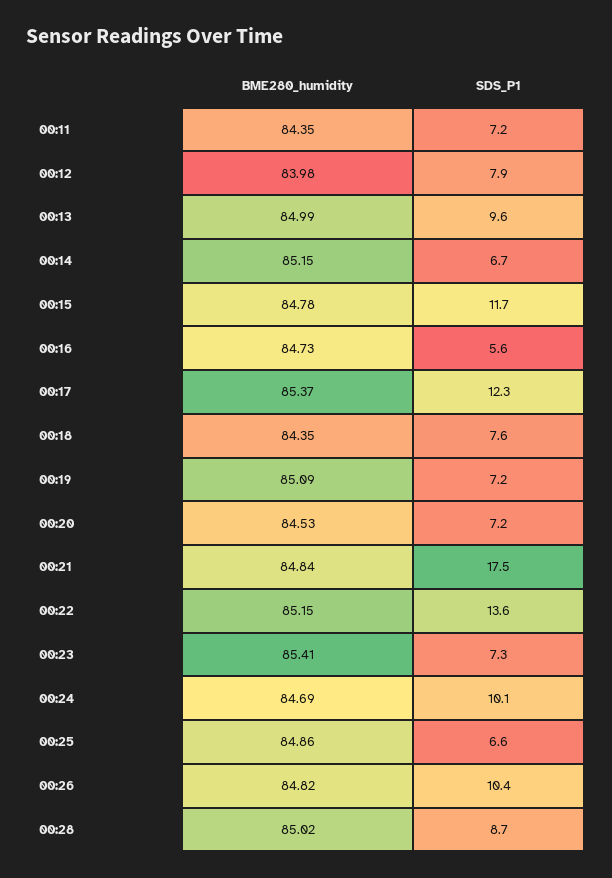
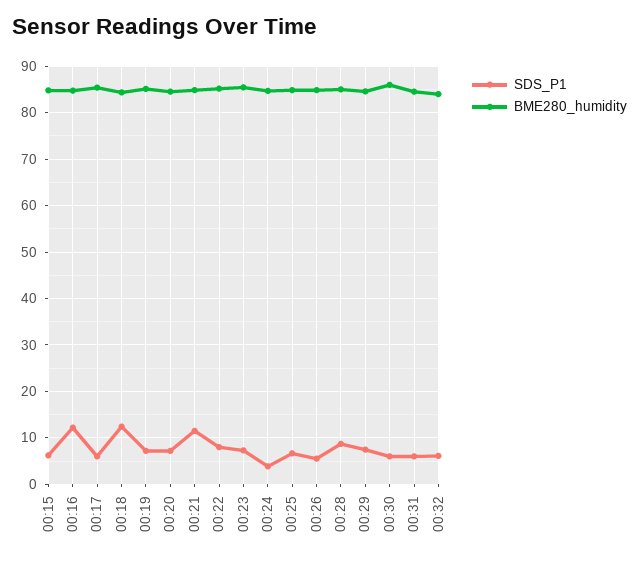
BME280_humidity, 00:11: 84.35 -> none
SDS_P1, 00:11: 7.2 -> none
BME280_humidity, 00:12: 83.98 -> none
SDS_P1, 00:12: 7.9 -> none
BME280_humidity, 00:13: 84.99 -> none
SDS_P1, 00:13: 9.6 -> none
BME280_humidity, 00:14: 85.15 -> none
SDS_P1, 00:14: 6.7 -> none
SDS_P1, 00:15: 11.7 -> 6
SDS_P1, 00:16: 5.6 -> 12
SDS_P1, 00:17: 12.3 -> 6
SDS_P1, 00:18: 7.6 -> 12
SDS_P1, 00:21: 17.5 -> 12
SDS_P1, 00:22: 13.6 -> 8
SDS_P1, 00:24: 10.1 -> 4
SDS_P1, 00:26: 10.4 -> 6
SDS_P1, 00:29: none -> 8
BME280_humidity, 00:29: none -> 84
SDS_P1, 00:30: none -> 6
BME280_humidity, 00:30: none -> 86
SDS_P1, 00:31: none -> 6
BME280_humidity, 00:31: none -> 84
SDS_P1, 00:32: none -> 6
BME280_humidity, 00:32: none -> 84

